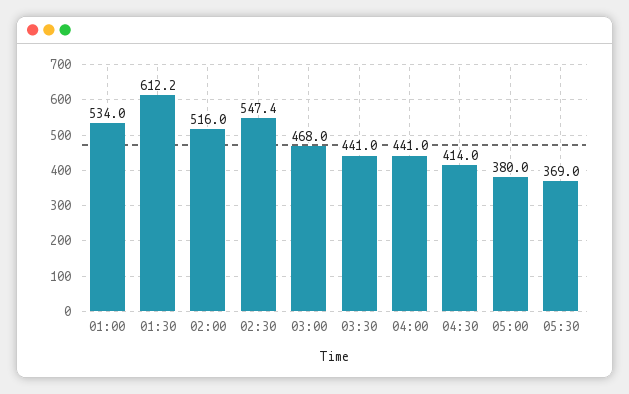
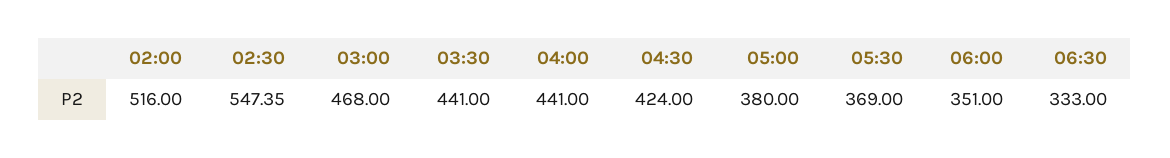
01:00: 534 -> none
01:30: 612.2 -> none
04:30: 414 -> 424
06:00: none -> 351
06:30: none -> 333

